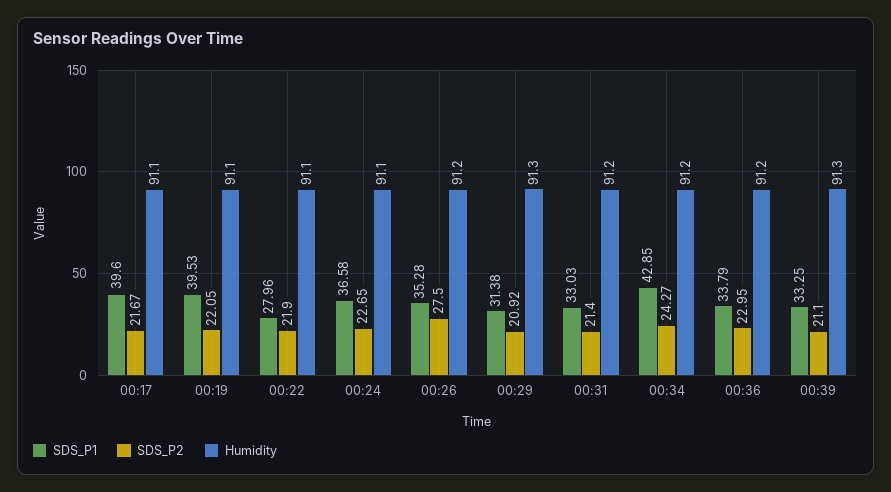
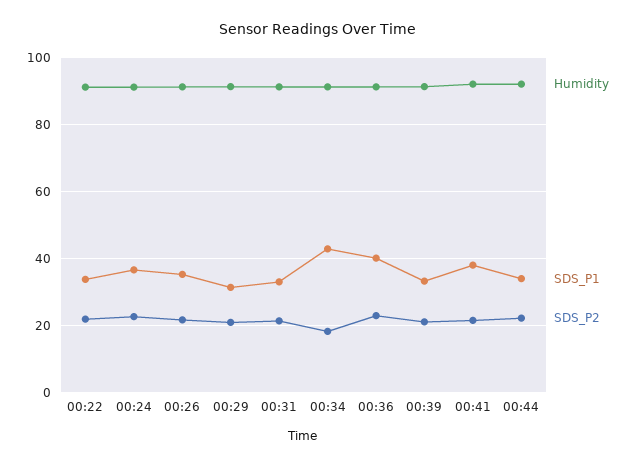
SDS_P1, 00:17: 39.6 -> none
SDS_P2, 00:17: 21.67 -> none
Humidity, 00:17: 91.1 -> none
SDS_P1, 00:19: 39.53 -> none
SDS_P2, 00:19: 22.05 -> none
Humidity, 00:19: 91.1 -> none
SDS_P1, 00:22: 27.96 -> 34
SDS_P2, 00:26: 27.5 -> 22
SDS_P2, 00:34: 24.27 -> 18
SDS_P1, 00:36: 33.79 -> 40
Humidity, 00:41: none -> 92
SDS_P1, 00:41: none -> 38
SDS_P2, 00:41: none -> 22
Humidity, 00:44: none -> 92
SDS_P1, 00:44: none -> 34
SDS_P2, 00:44: none -> 22

